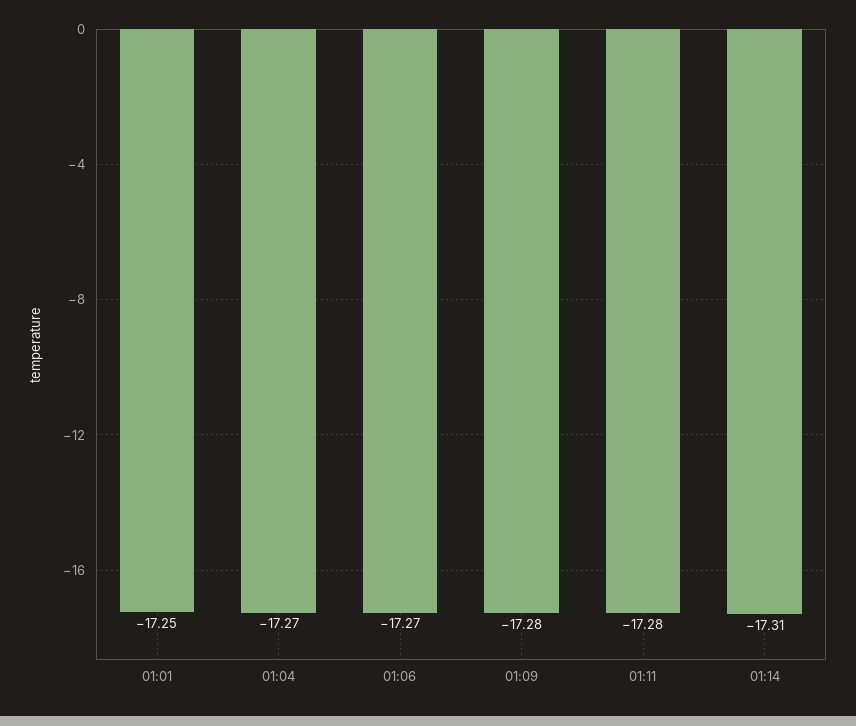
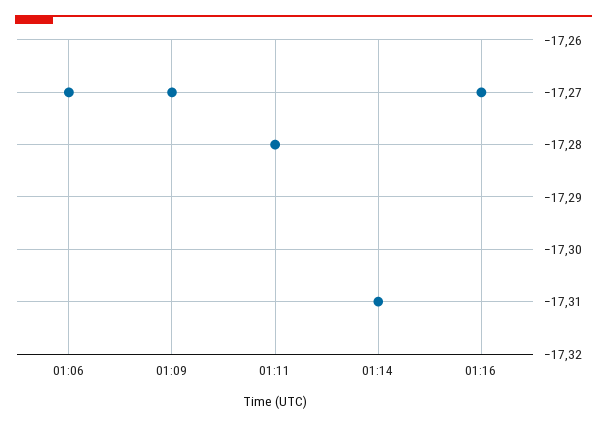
01:01: -17.25 -> none
01:04: -17.27 -> none
01:09: -17.28 -> -17.27
01:16: none -> -17.27

